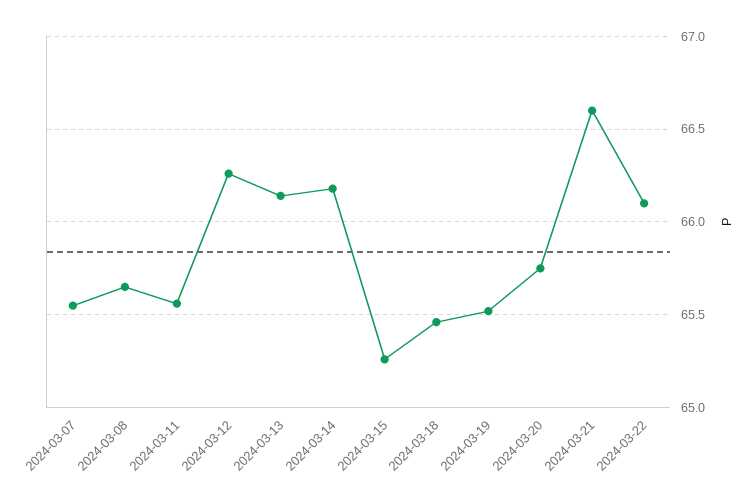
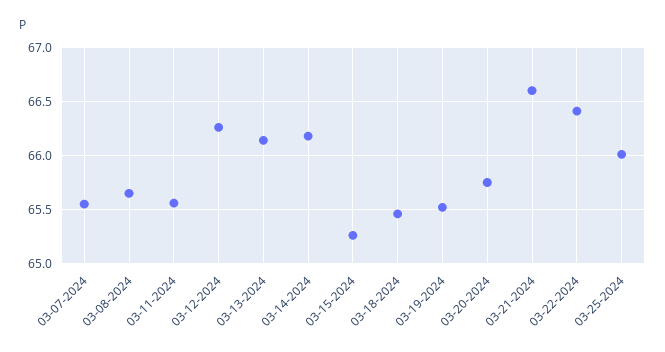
2024-03-22: 66.1 -> 66.4
03-25-2024: none -> 66

